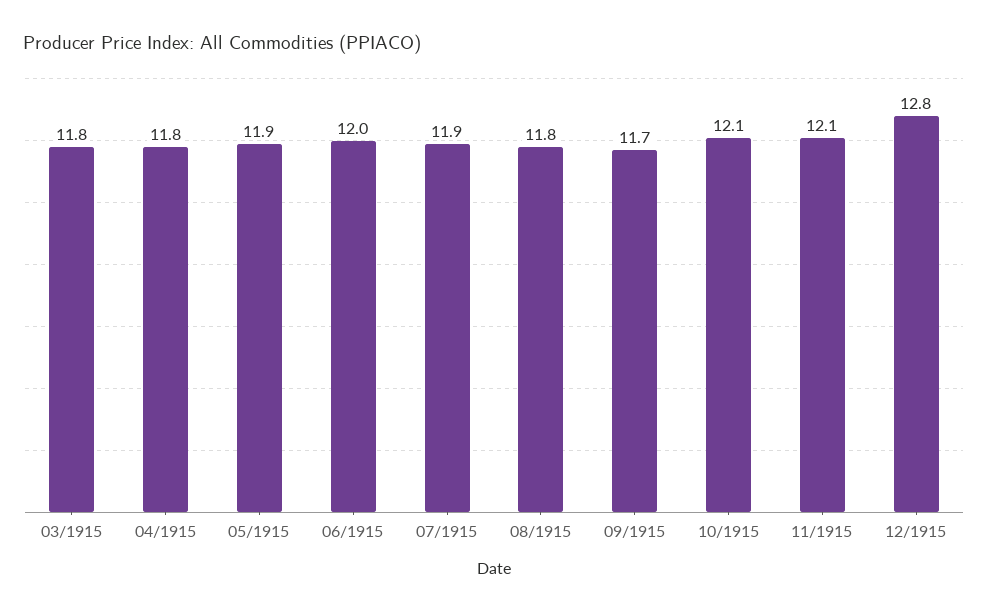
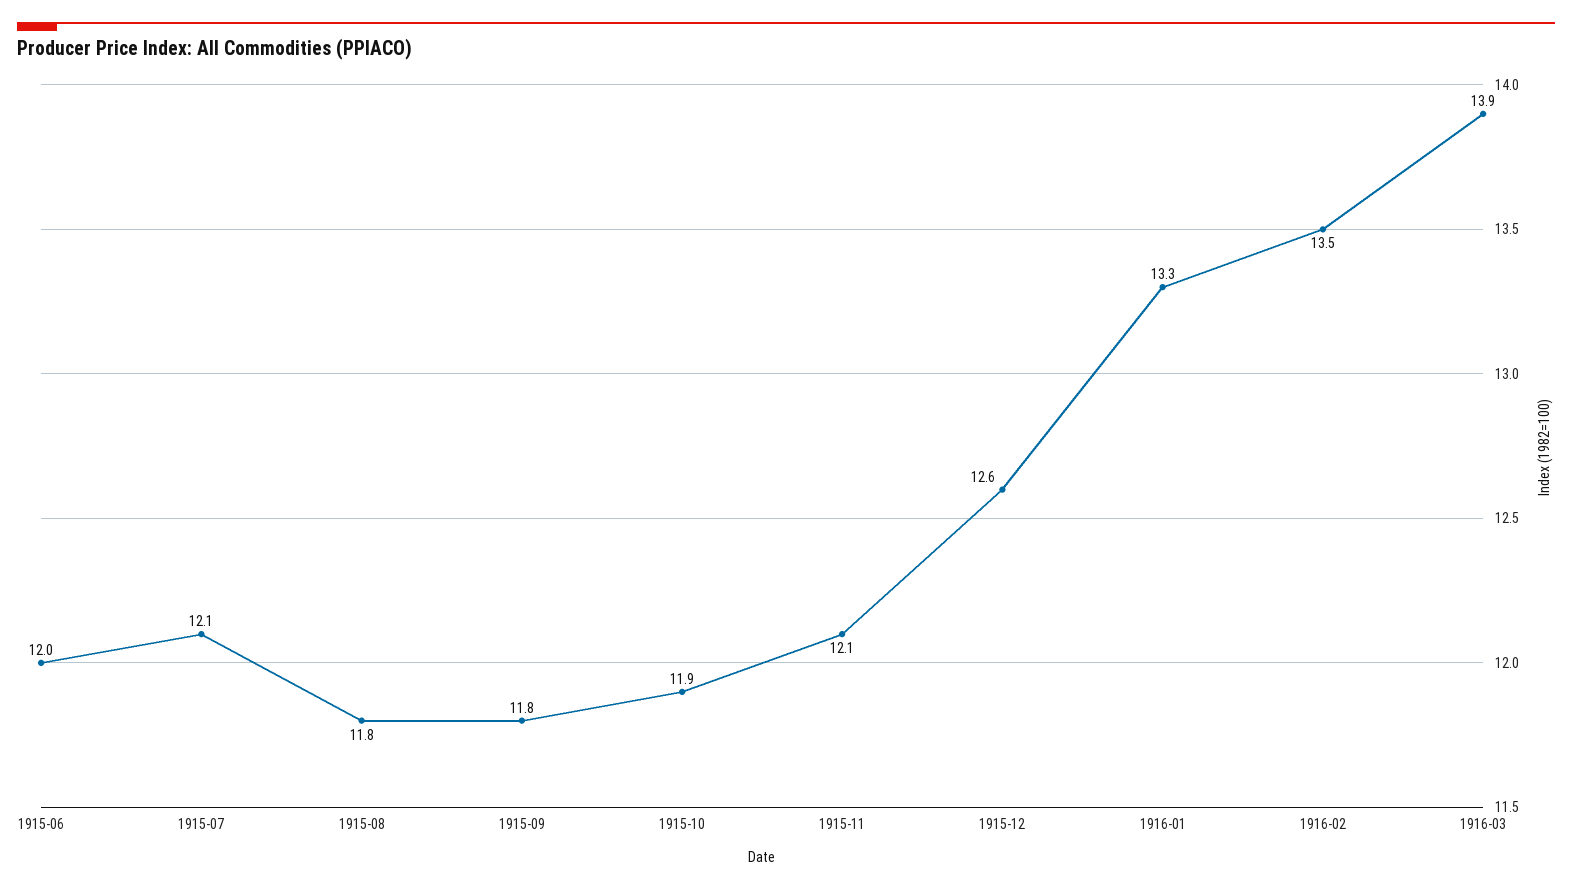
03/1915: 11.8 -> none
04/1915: 11.8 -> none
05/1915: 11.9 -> none
07/1915: 11.9 -> 12.1
09/1915: 11.7 -> 11.8
10/1915: 12.1 -> 11.9
12/1915: 12.8 -> 12.6
1916-01: none -> 13.3
1916-02: none -> 13.5
1916-03: none -> 13.9

